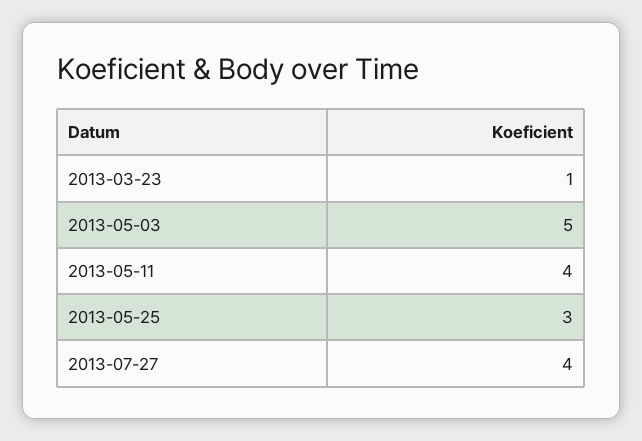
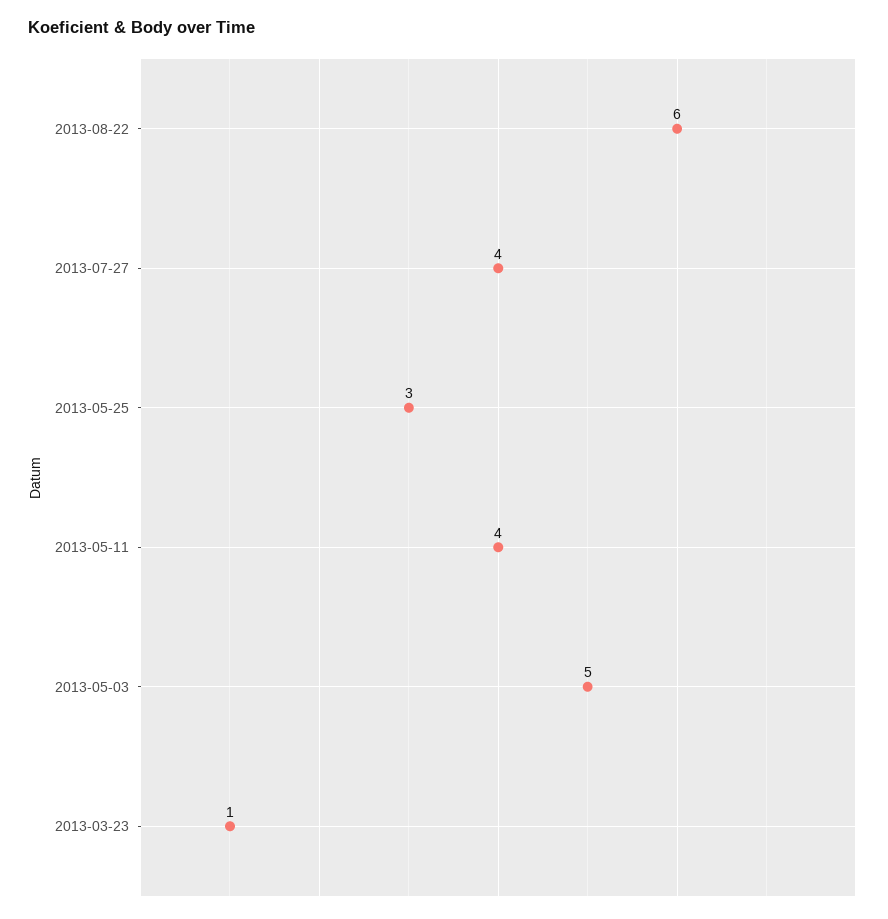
2013-08-22: none -> 6

